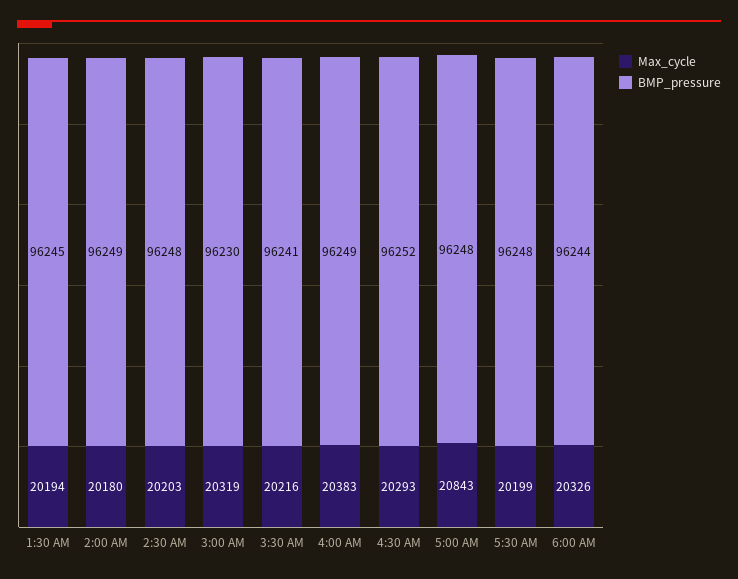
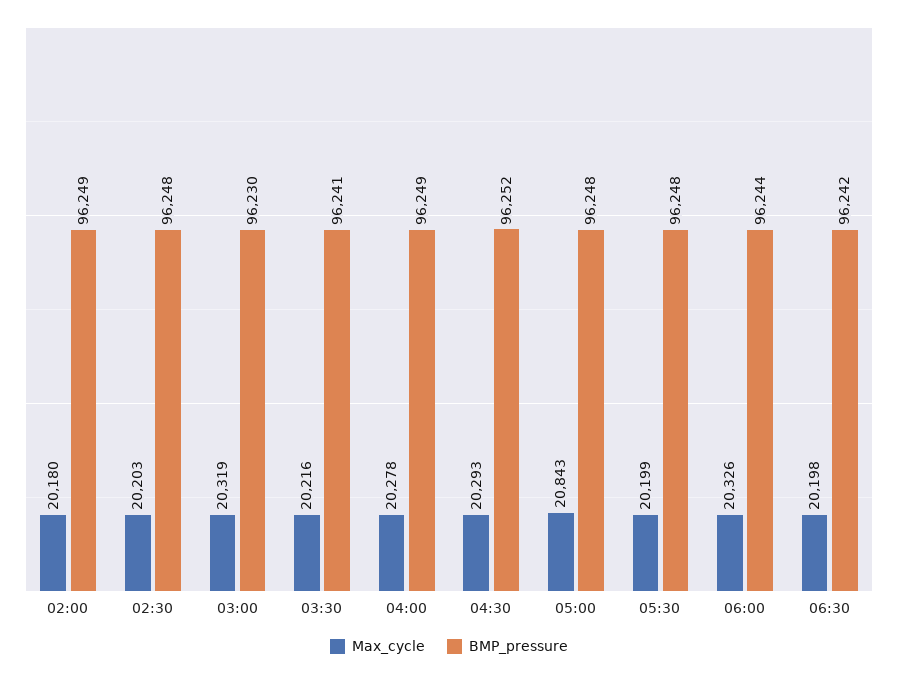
Max_cycle, 1:30 AM: 20194 -> none
BMP_pressure, 1:30 AM: 96245 -> none
Max_cycle, 4:00 AM: 20383 -> 20278
Max_cycle, 06:30: none -> 20198
BMP_pressure, 06:30: none -> 96242

